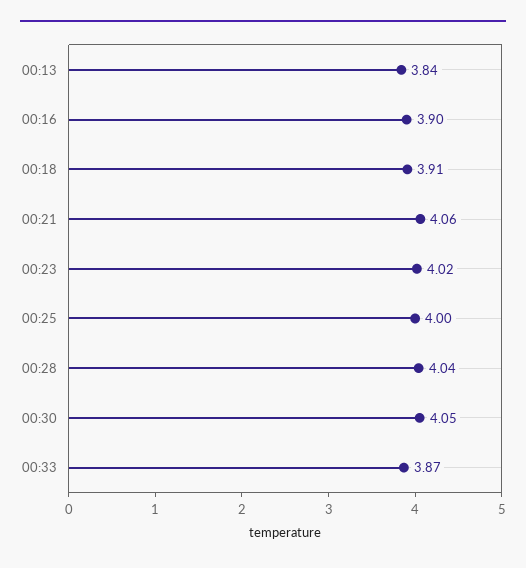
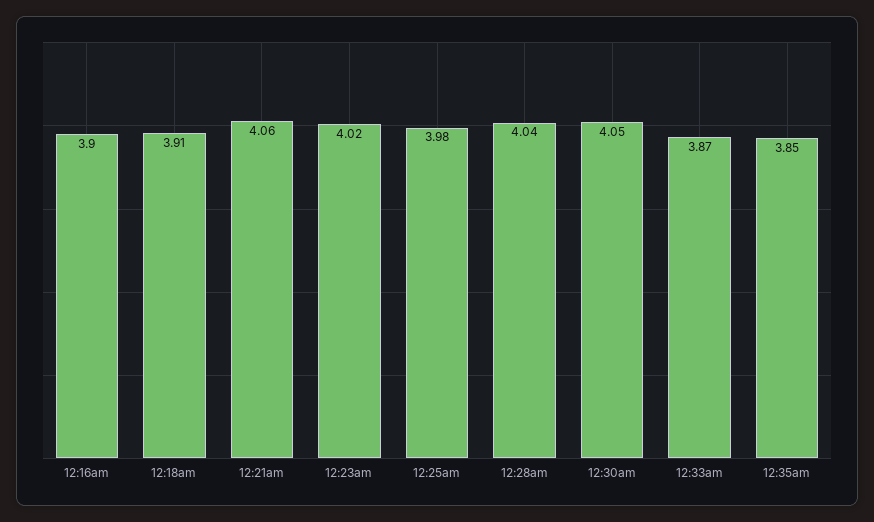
00:13: 3.84 -> none
00:25: 4 -> 3.98
12:35am: none -> 3.85

